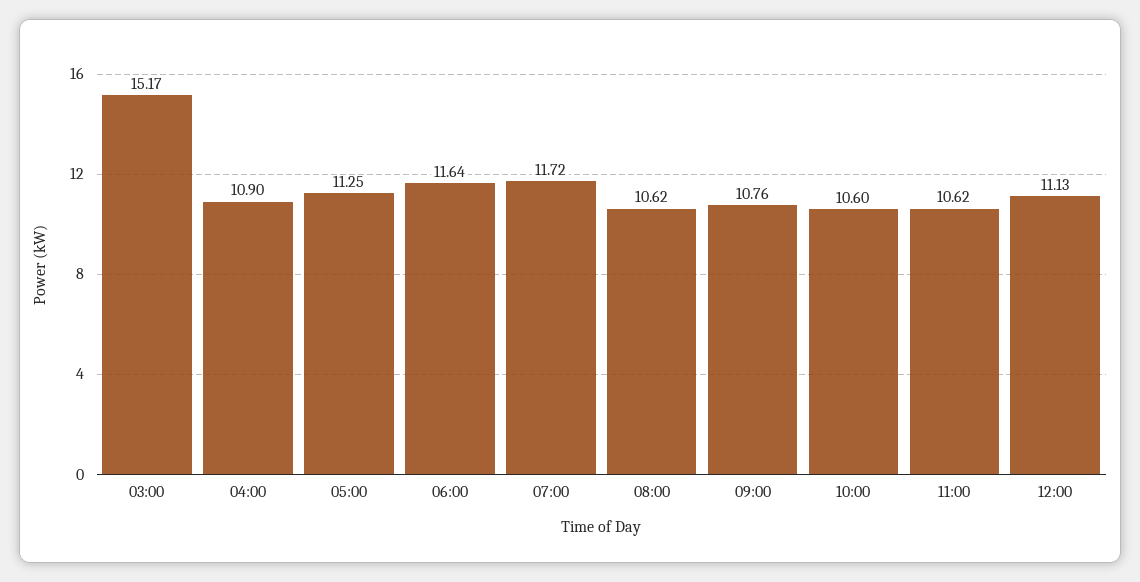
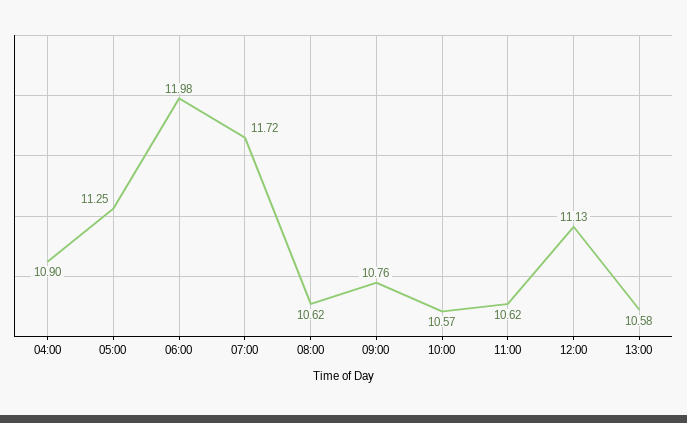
03:00: 15.17 -> none
06:00: 11.64 -> 11.98
10:00: 10.6 -> 10.57
13:00: none -> 10.58

